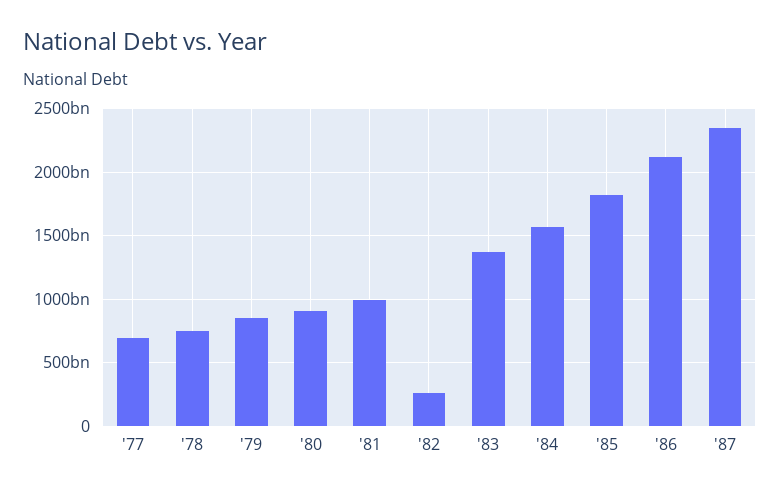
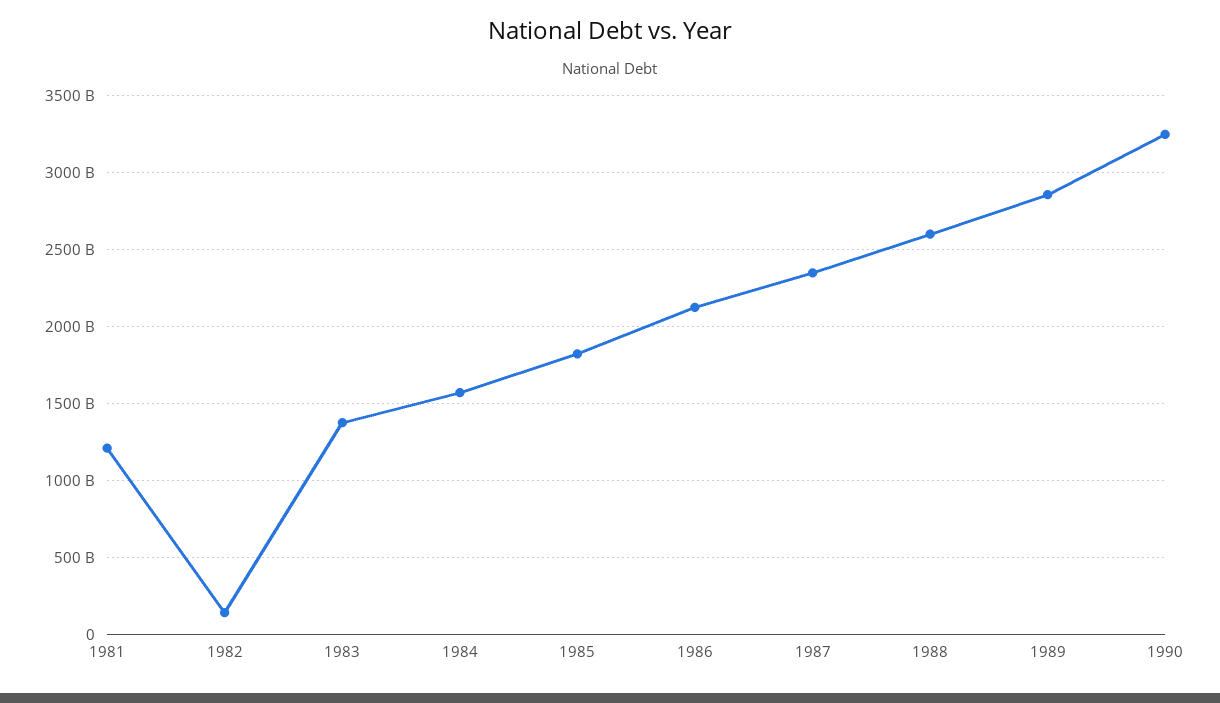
'77: 700000000000 -> none
'78: 750000000000 -> none
'79: 850000000000 -> none
'80: 900000000000 -> none
'81: 1000000000000 -> 1200000000000
'82: 250000000000 -> 150000000000
1988: none -> 2600000000000
1989: none -> 2850000000000
1990: none -> 3250000000000

